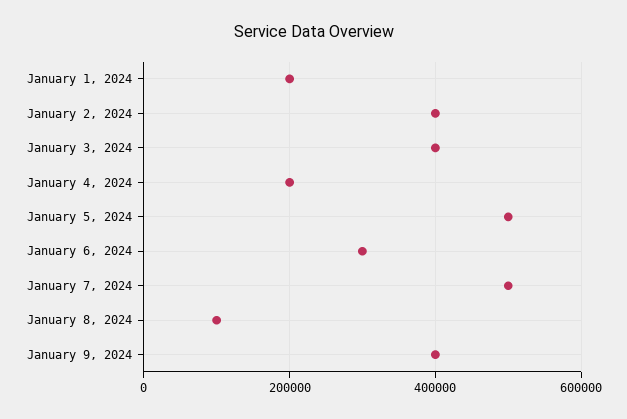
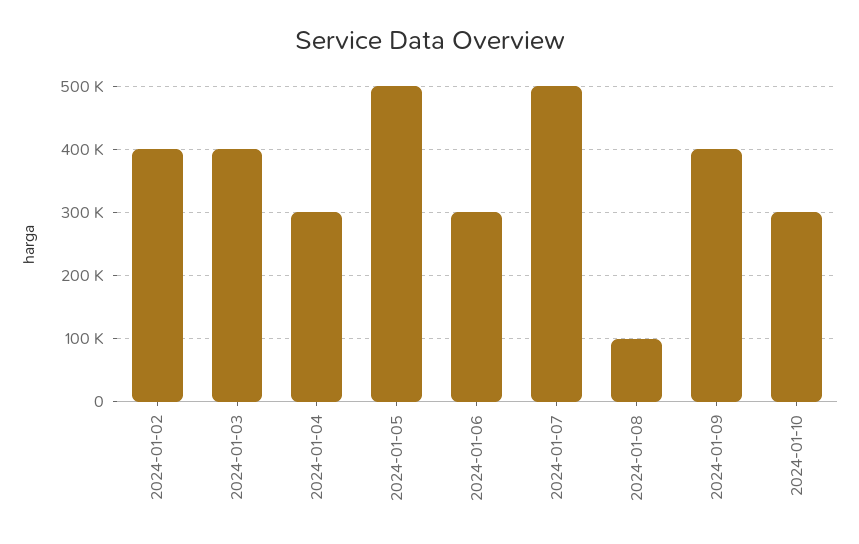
January 1, 2024: 200000 -> none
January 4, 2024: 200000 -> 300000
2024-01-10: none -> 300000

